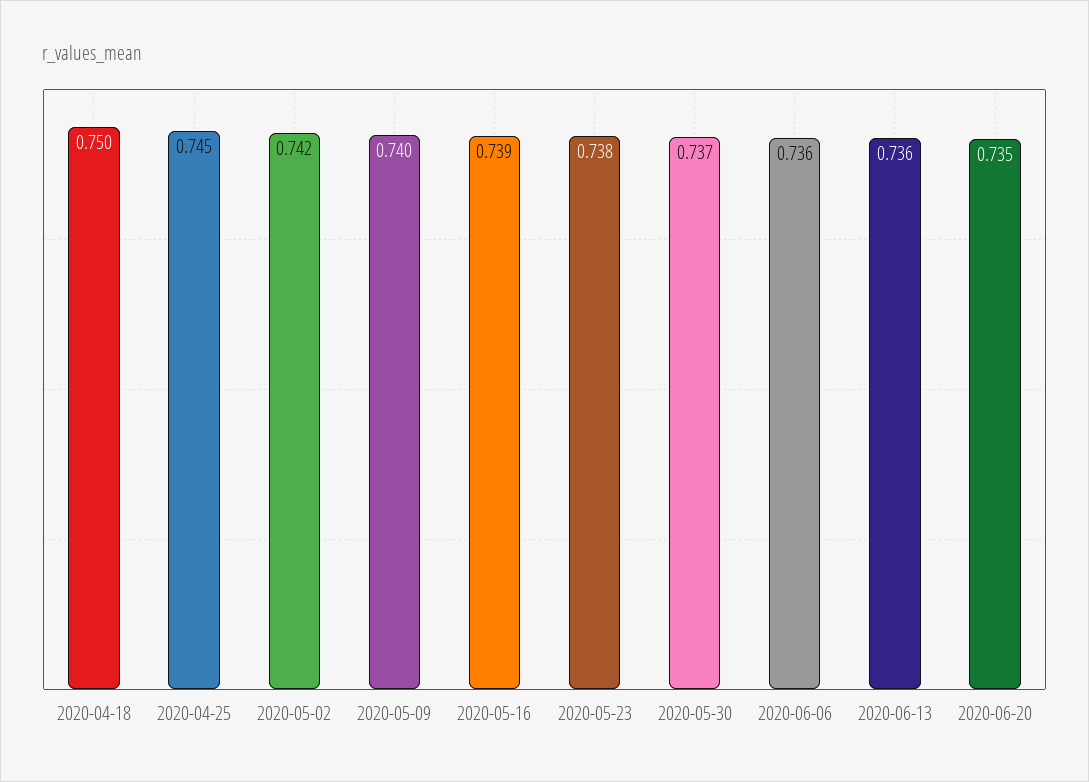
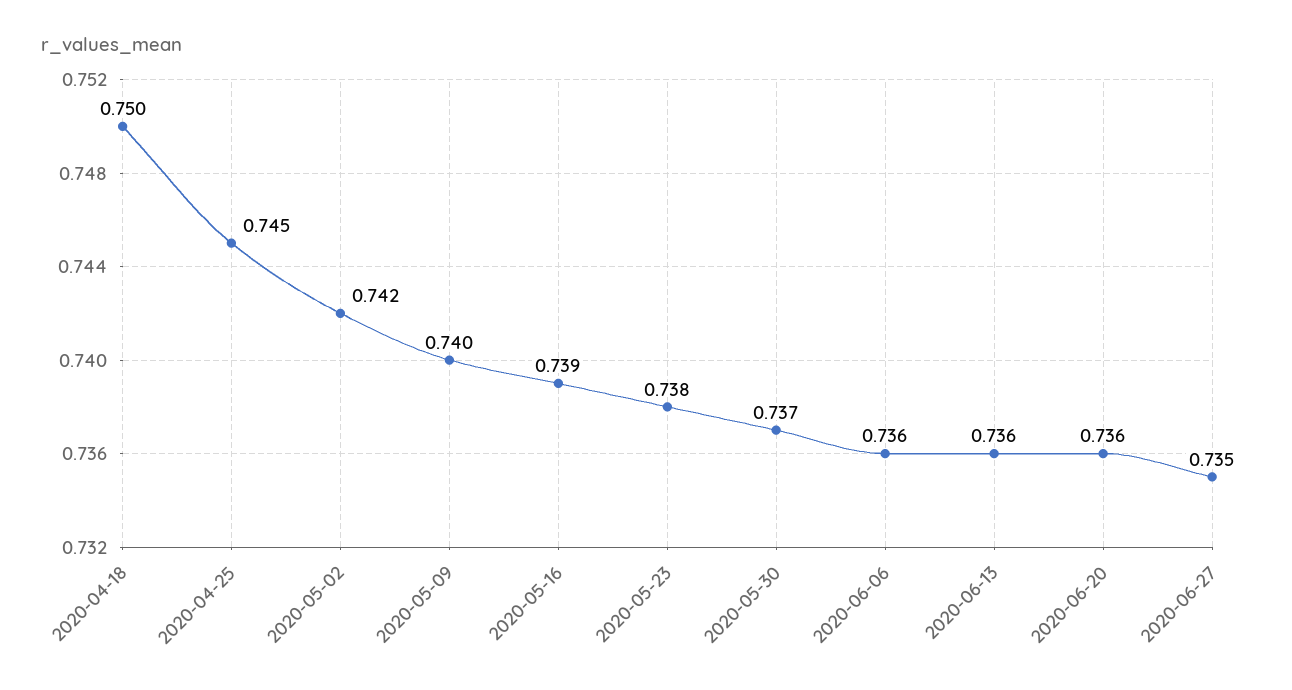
2020-06-20: 0.735 -> 0.736
2020-06-27: none -> 0.735

